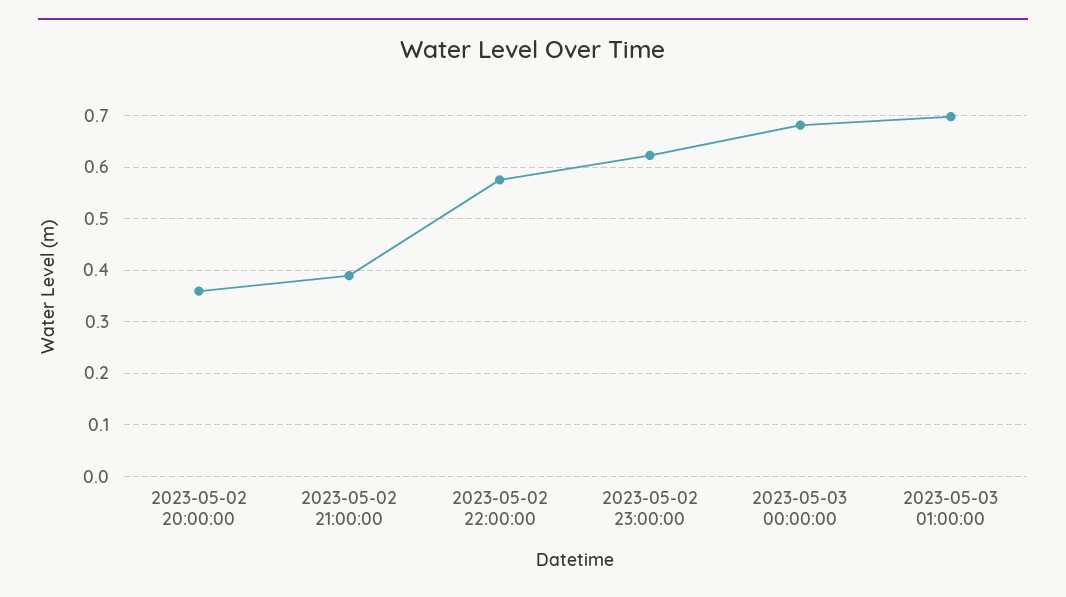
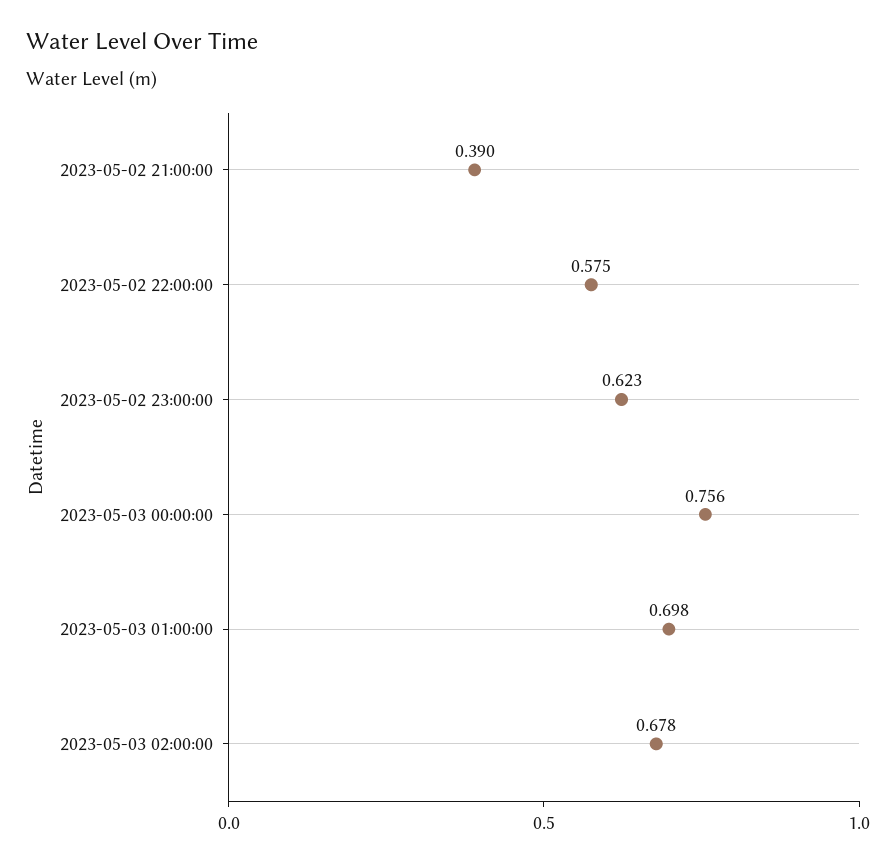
2023-05-02 20:00:00: 0.36 -> none
2023-05-03 00:00:00: 0.68 -> 0.756
2023-05-03 02:00:00: none -> 0.678

